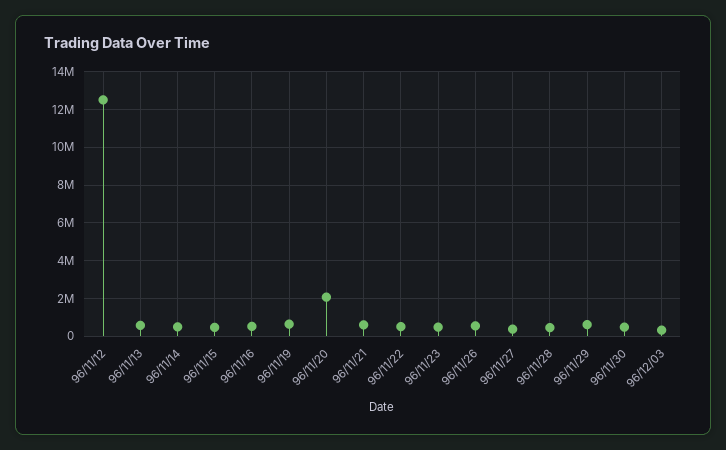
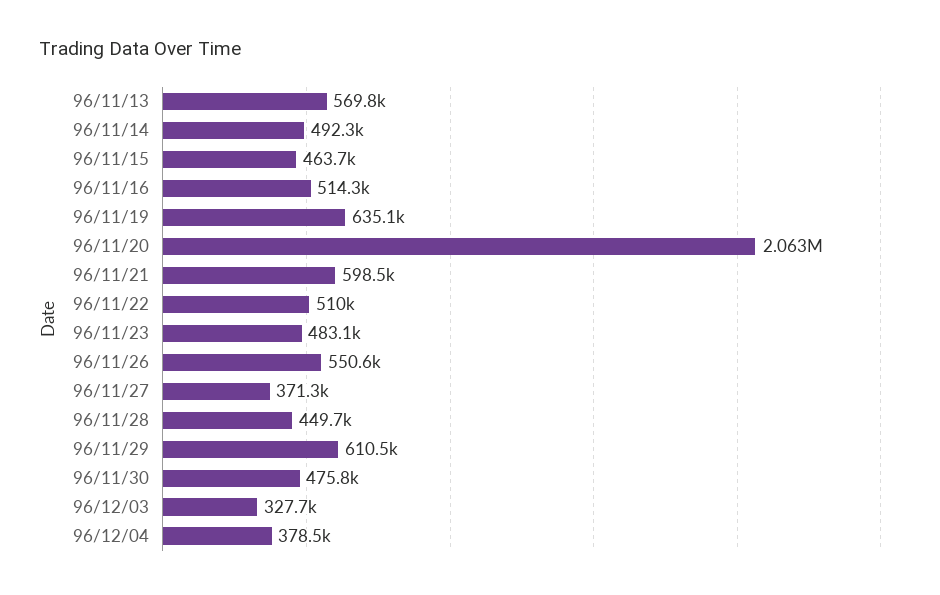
96/11/12: 12500000 -> none
96/12/04: none -> 378500

